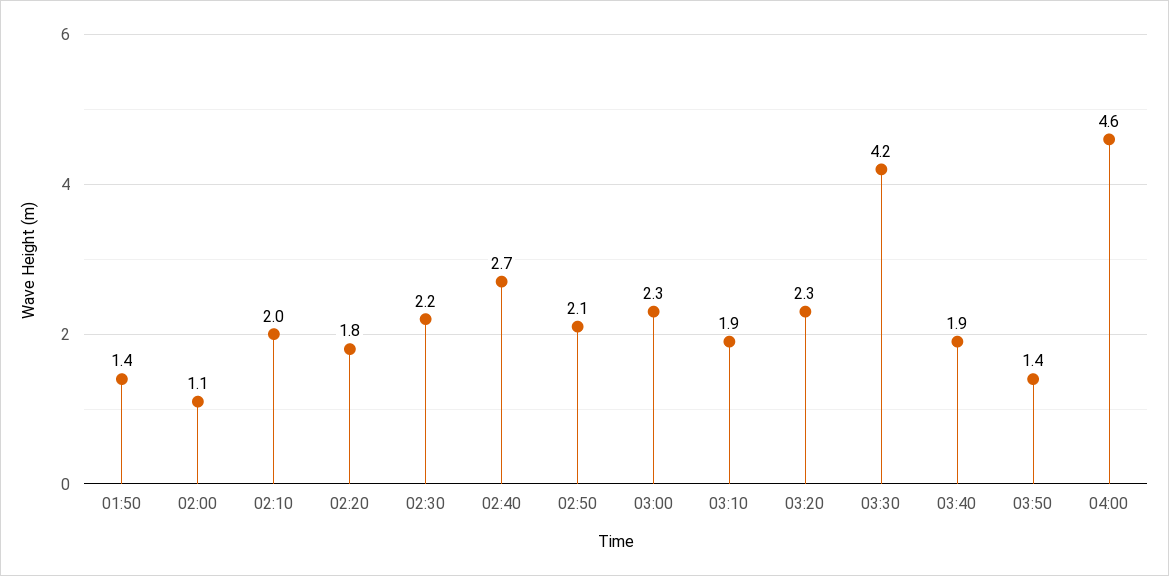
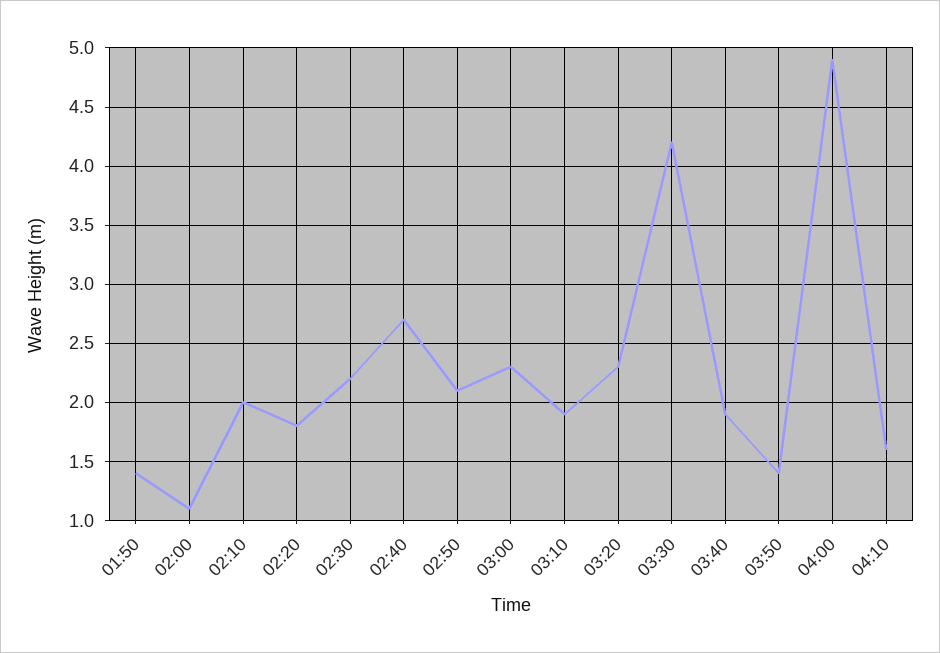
04:00: 4.6 -> 4.9
04:10: none -> 1.6

